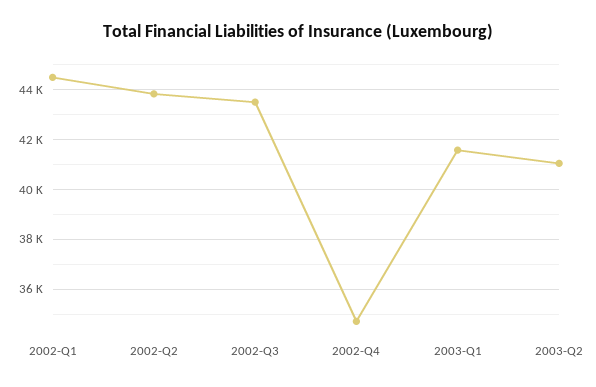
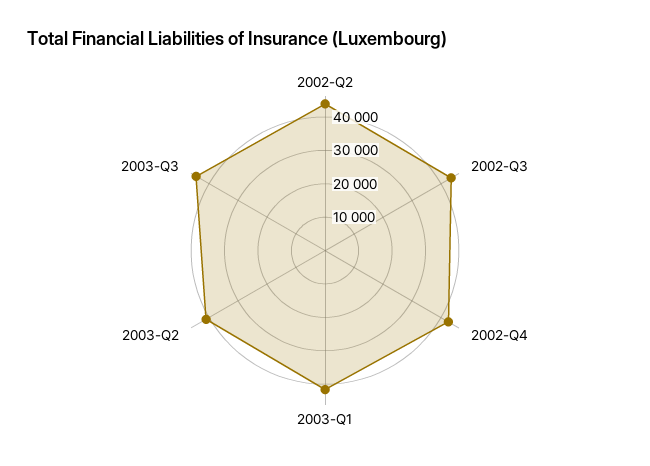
2002-Q1: 44500 -> none
2002-Q4: 34750 -> 42500
2003-Q3: none -> 45000

